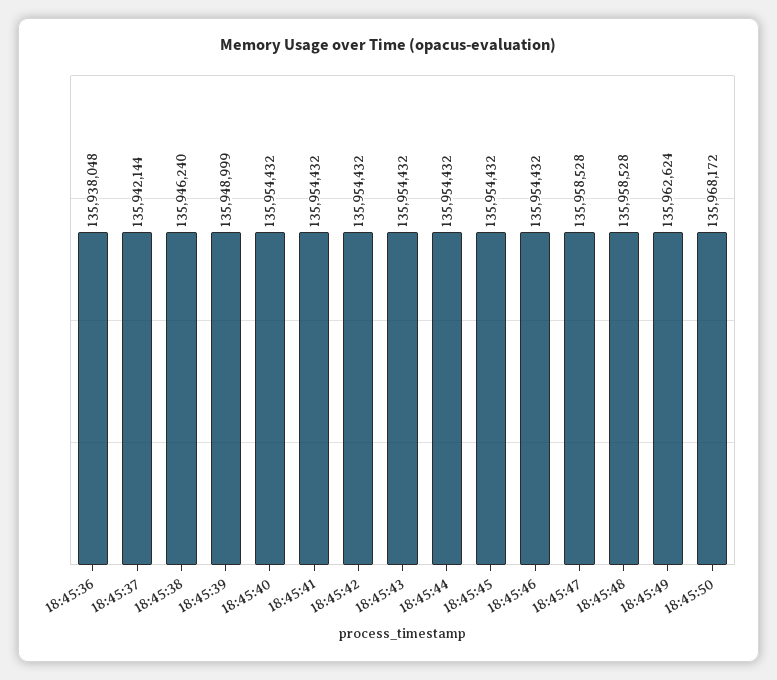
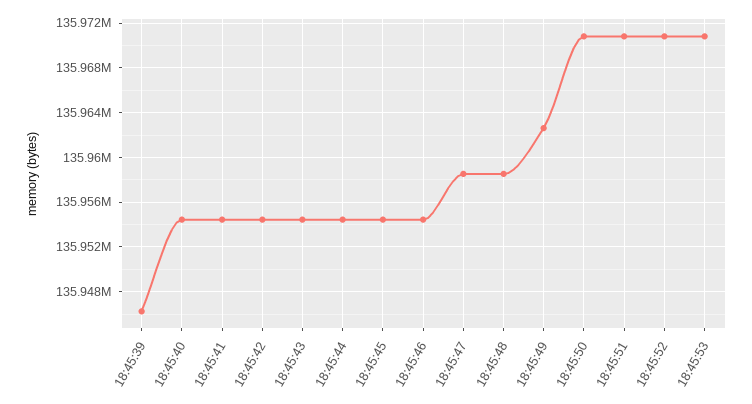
18:45:36: 135938048 -> none
18:45:37: 135942144 -> none
18:45:38: 135946240 -> none
18:45:39: 135948999 -> 135946000
18:45:50: 135968172 -> 135971000
18:45:51: none -> 135971000
18:45:52: none -> 135971000
18:45:53: none -> 135971000

